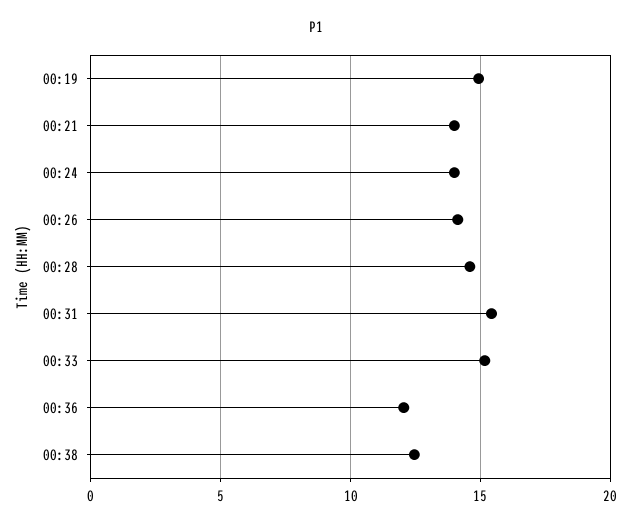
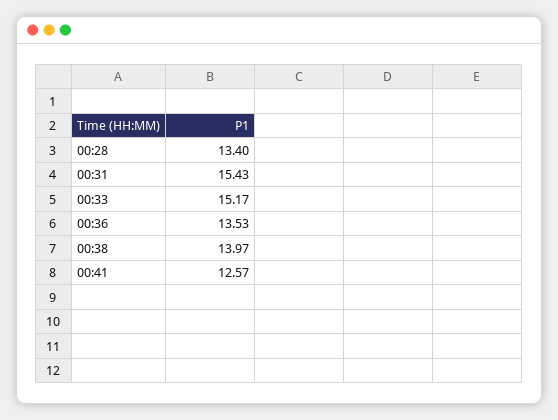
00:19: 15 -> none
00:21: 14 -> none
00:24: 14 -> none
00:26: 14 -> none
00:28: 14.5 -> 13.4
00:36: 12 -> 13.53
00:38: 12.5 -> 13.97
00:41: none -> 12.57

